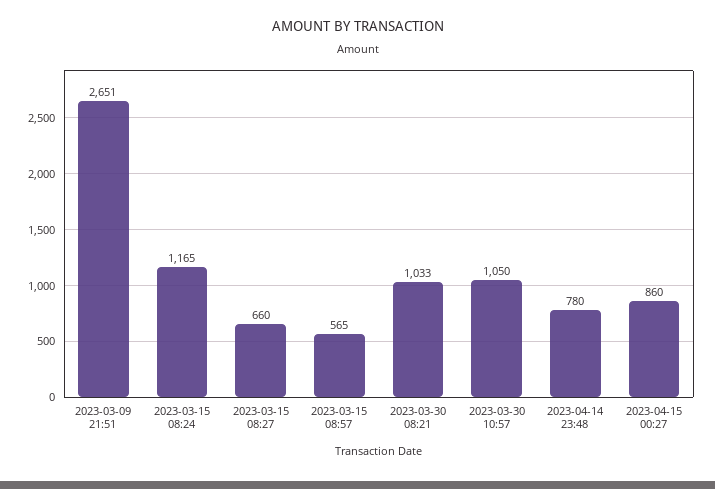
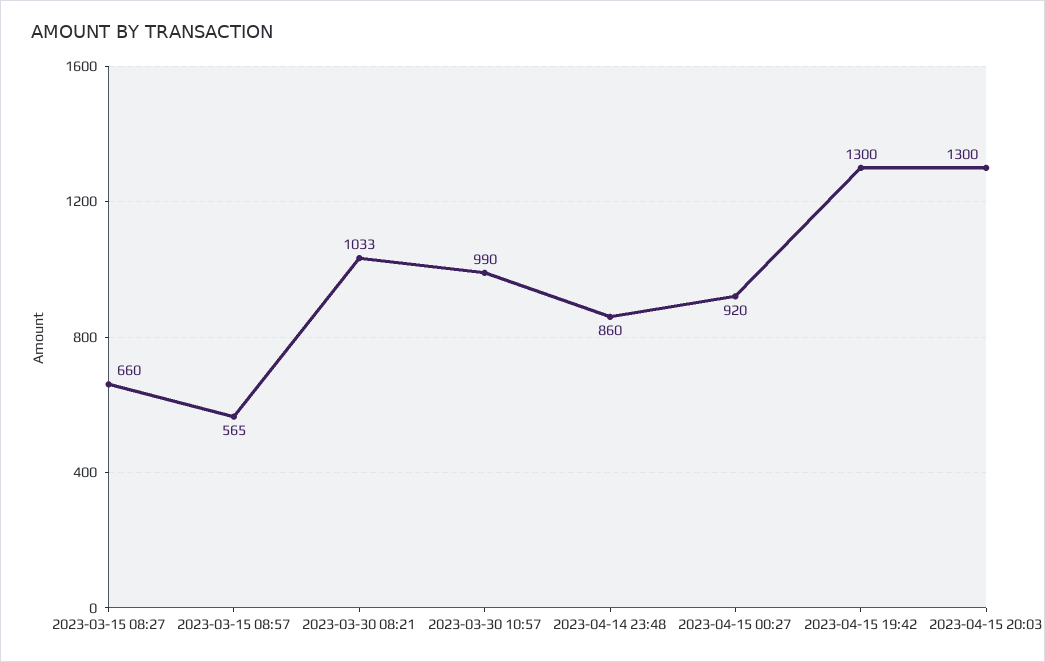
2023-03-09 21:51: 2651 -> none
2023-03-15 08:24: 1165 -> none
2023-03-30 10:57: 1050 -> 990
2023-04-14 23:48: 780 -> 860
2023-04-15 00:27: 860 -> 920
2023-04-15 19:42: none -> 1300
2023-04-15 20:03: none -> 1300

